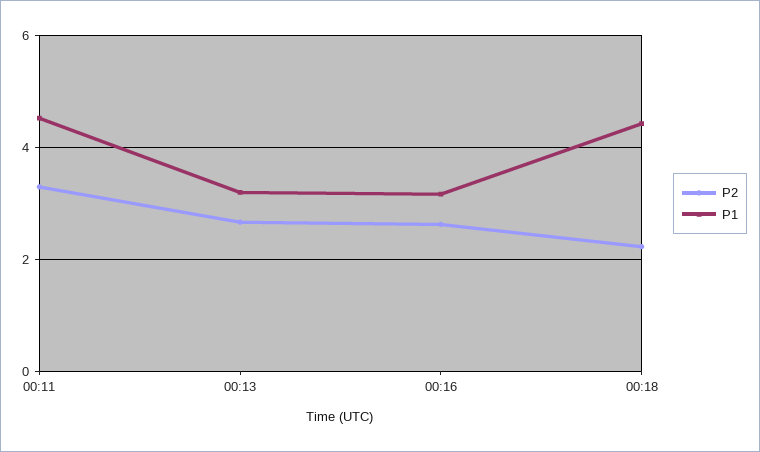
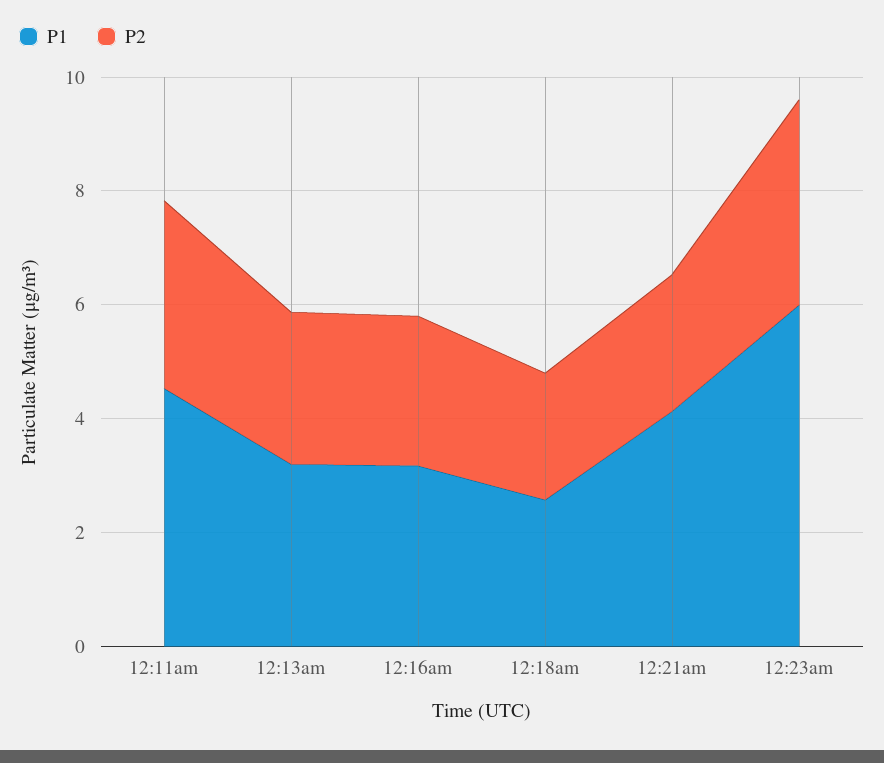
P1, 00:18: 4.4 -> 2.5
P1, 12:21am: none -> 4
P2, 12:21am: none -> 2.5
P1, 12:23am: none -> 6
P2, 12:23am: none -> 3.5

